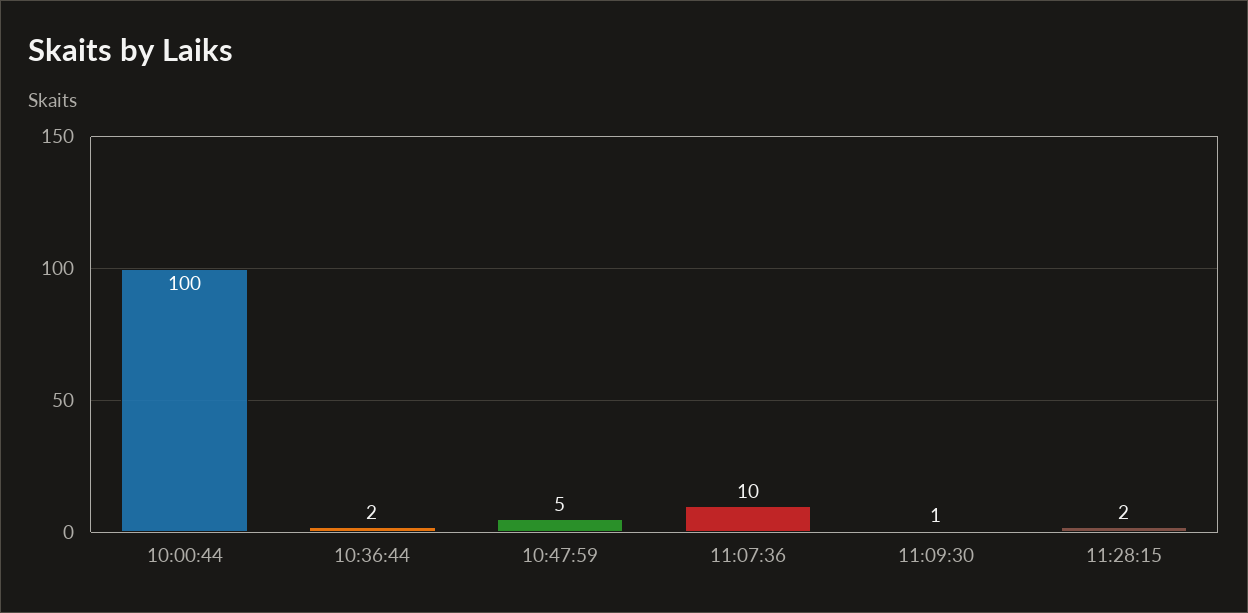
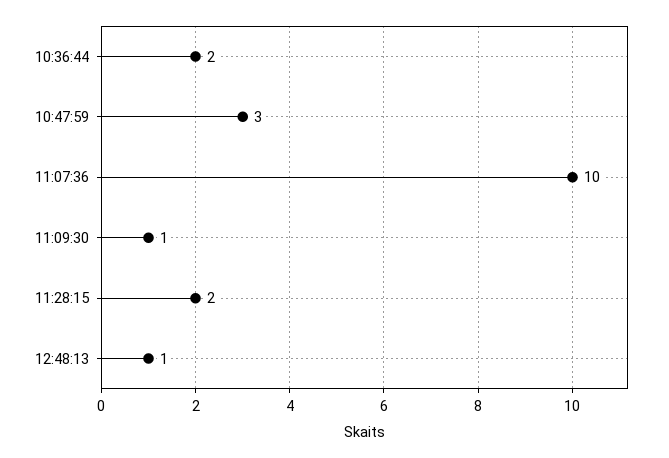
10:00:44: 100 -> none
10:47:59: 5 -> 3
12:48:13: none -> 1

